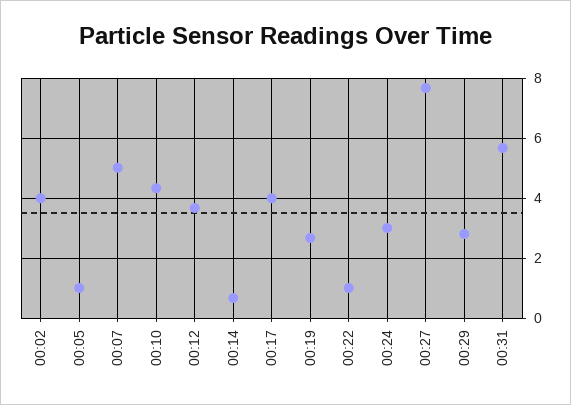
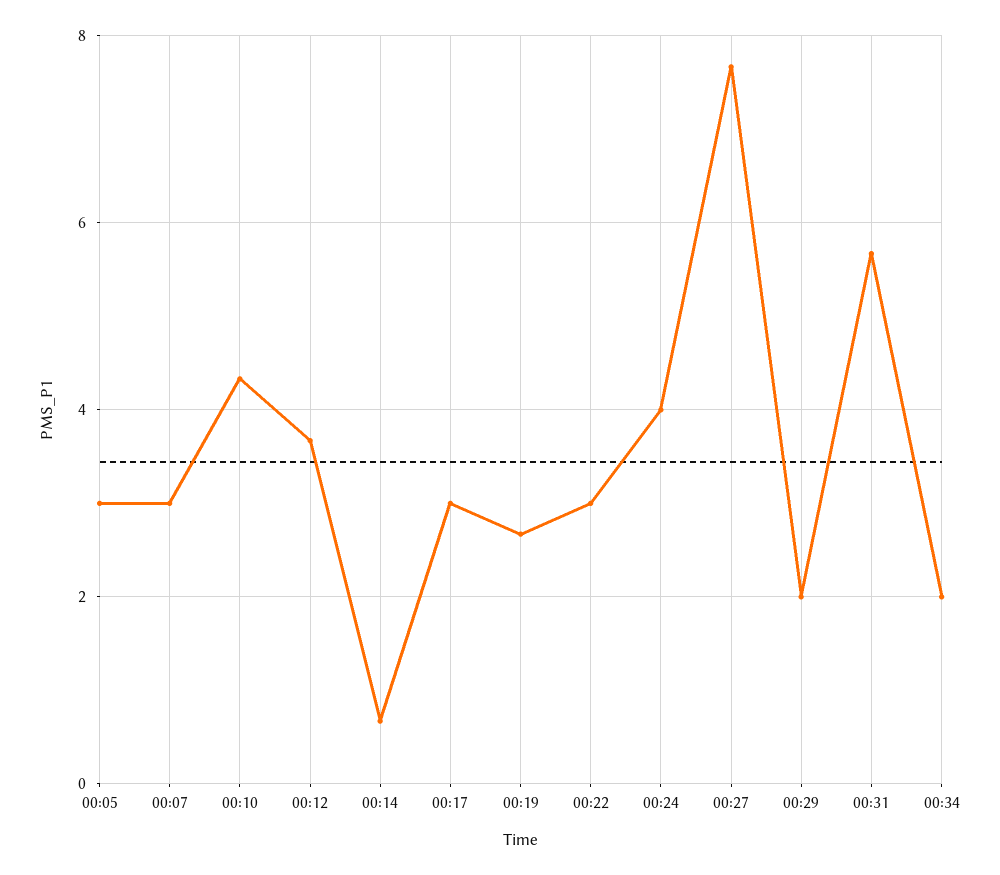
00:02: 4 -> none
00:05: 1 -> 3
00:07: 5 -> 3
00:17: 4 -> 3
00:22: 1 -> 3
00:24: 3 -> 4
00:29: 2.75 -> 2
00:34: none -> 2

